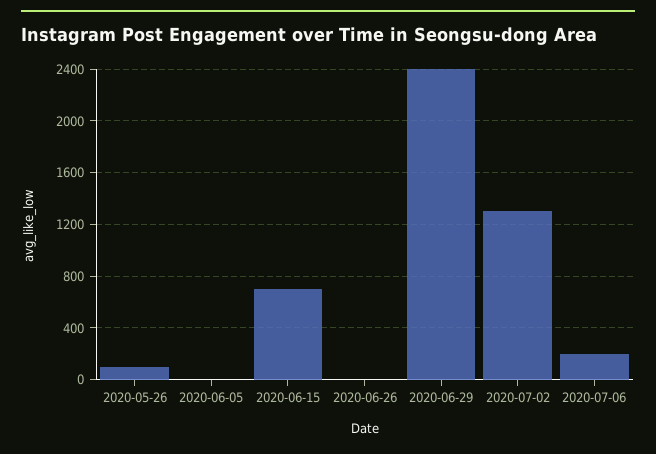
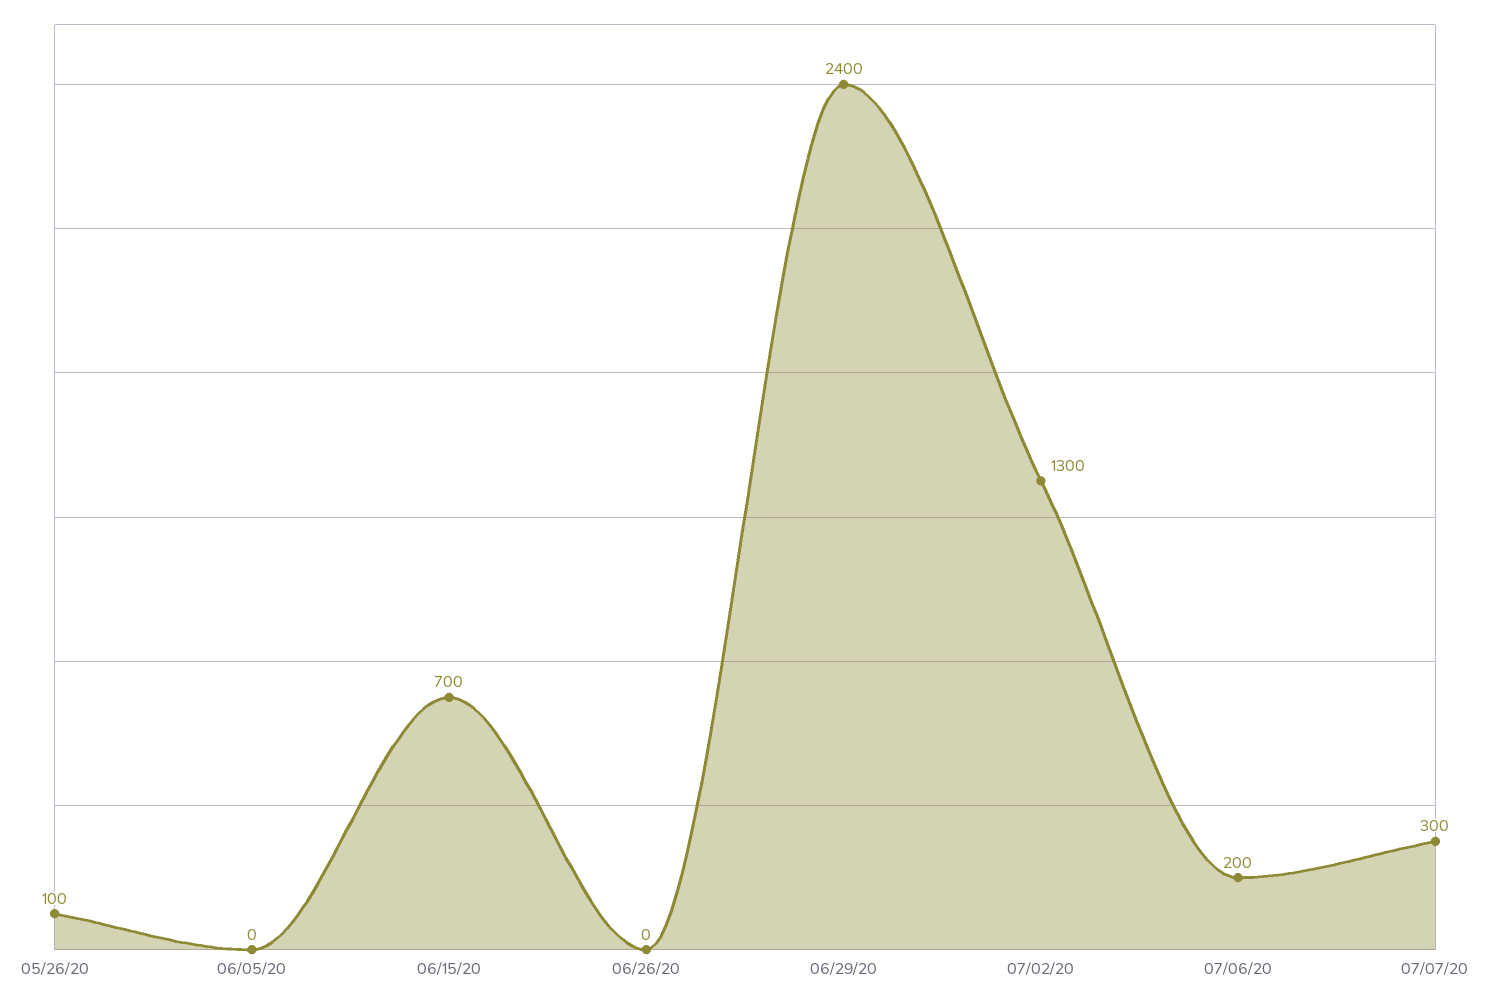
07/07/20: none -> 300

